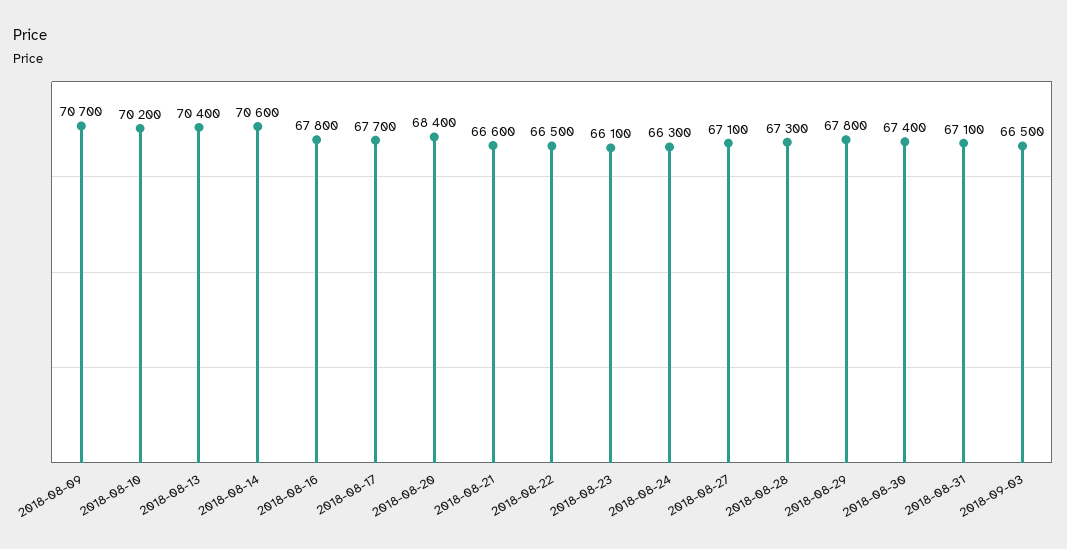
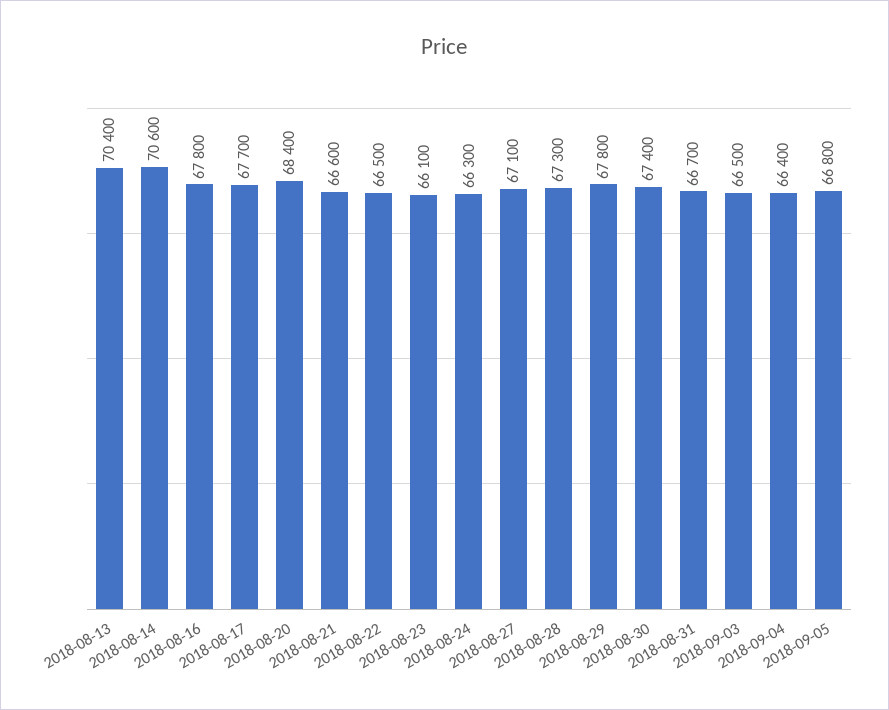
2018-08-09: 70700 -> none
2018-08-10: 70200 -> none
2018-08-31: 67100 -> 66700
2018-09-04: none -> 66400
2018-09-05: none -> 66800

